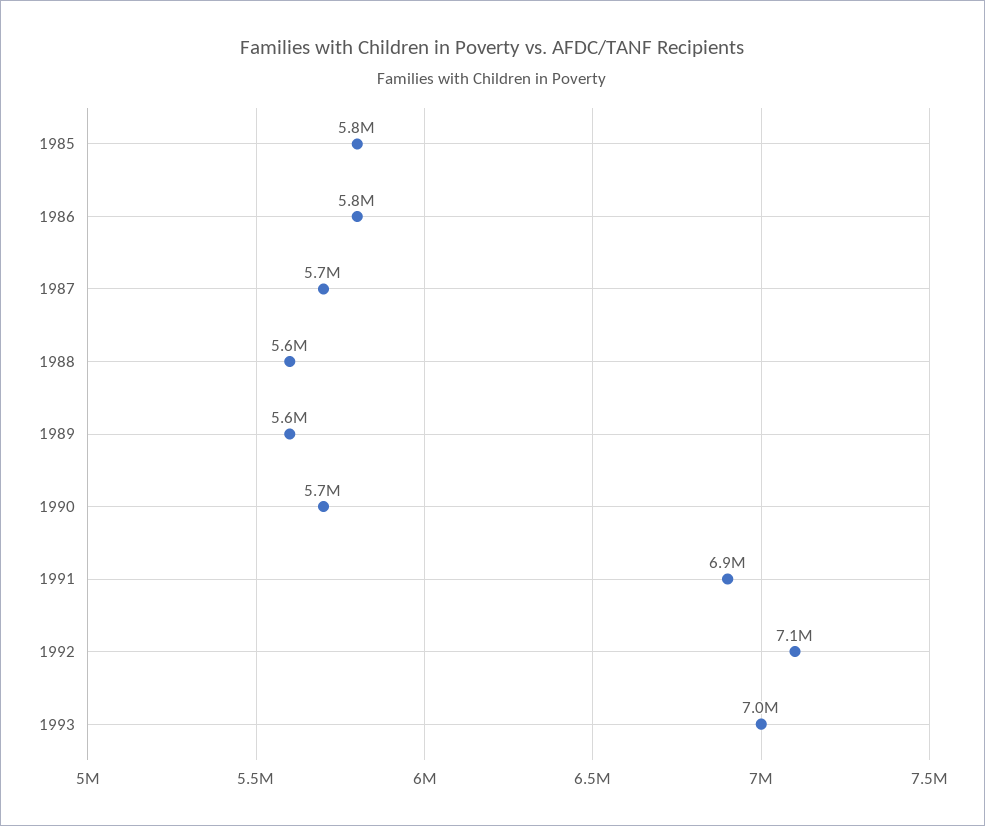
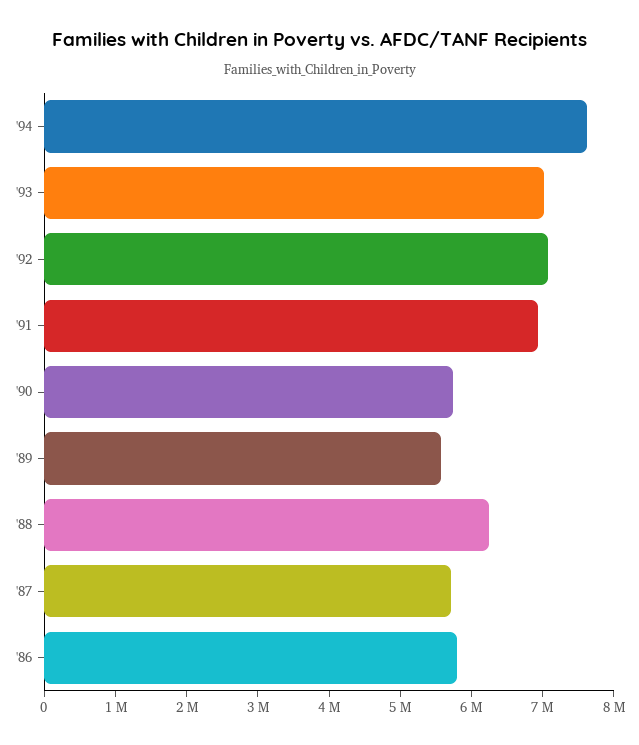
1985: 5800000 -> none
1988: 5600000 -> 6200000
'94: none -> 7600000

